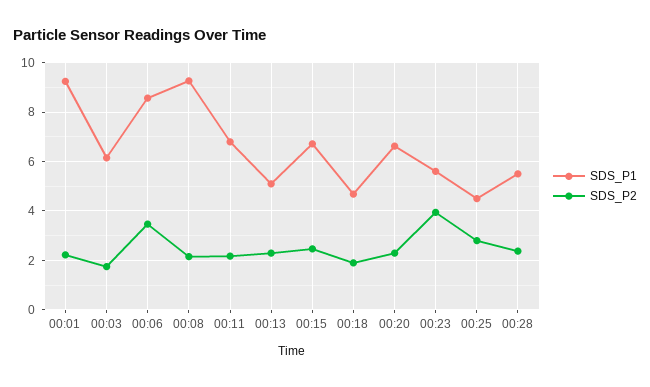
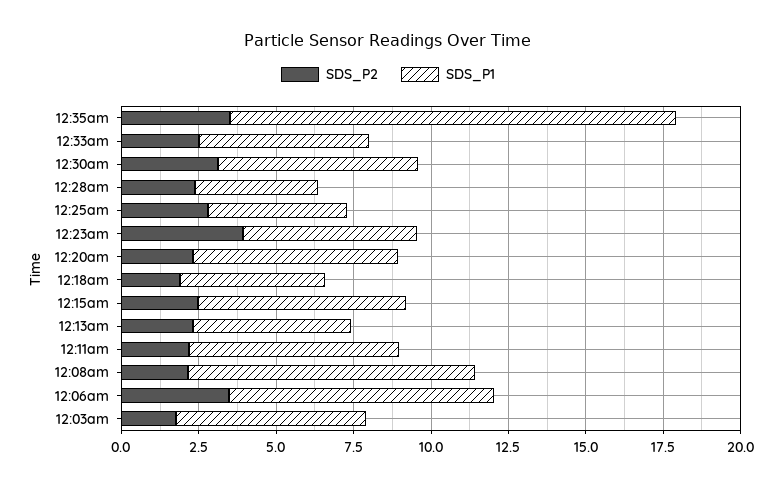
SDS_P1, 00:01: 9.25 -> none
SDS_P2, 00:01: 2.25 -> none
SDS_P1, 00:28: 5.5 -> 4
SDS_P2, 12:35am: none -> 3.5
SDS_P1, 12:35am: none -> 14.5
SDS_P2, 12:33am: none -> 2.5
SDS_P1, 12:33am: none -> 5.5
SDS_P2, 12:30am: none -> 3
SDS_P1, 12:30am: none -> 6.5

